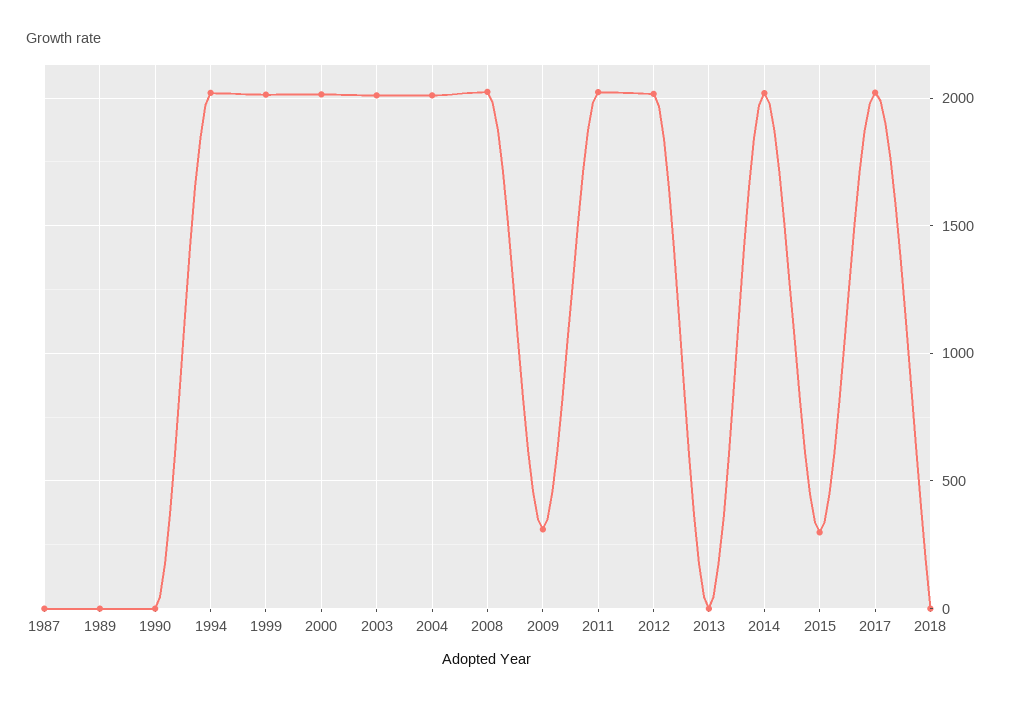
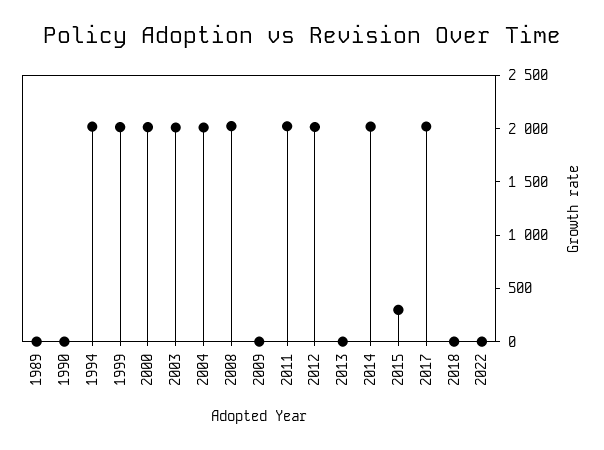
1987: 0 -> none
2009: 300 -> 0
2022: none -> 0

